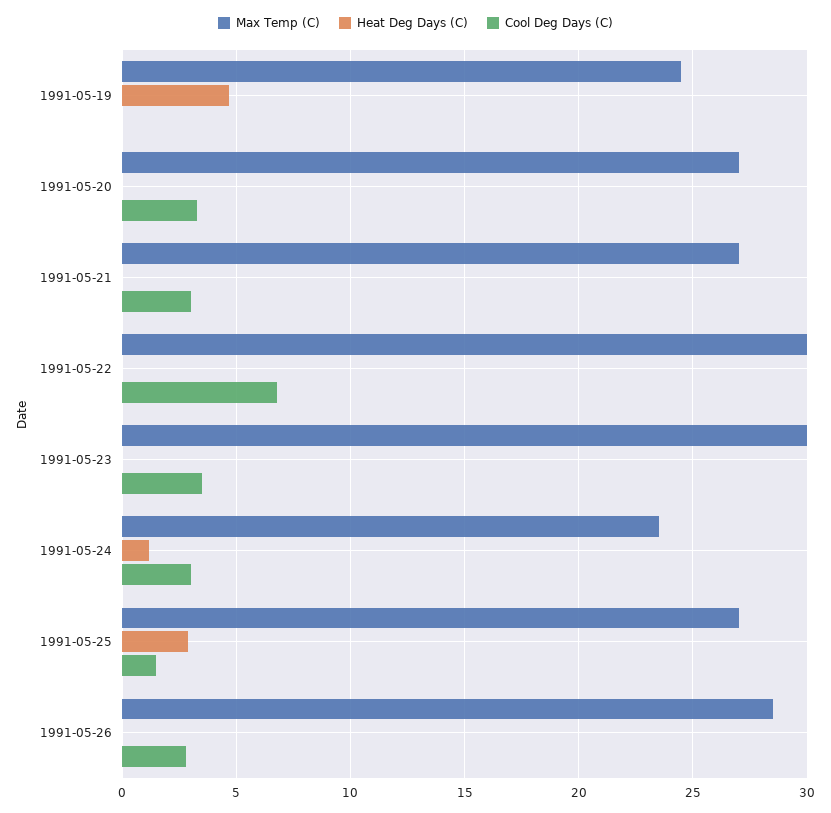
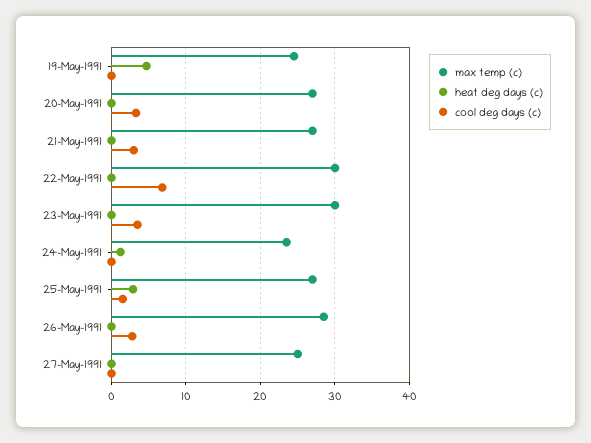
Cool Deg Days (C), 1991-05-24: 3 -> 0
Max Temp (C), 27-May-1991: none -> 25
Heat Deg Days (C), 27-May-1991: none -> 0
Cool Deg Days (C), 27-May-1991: none -> 0

